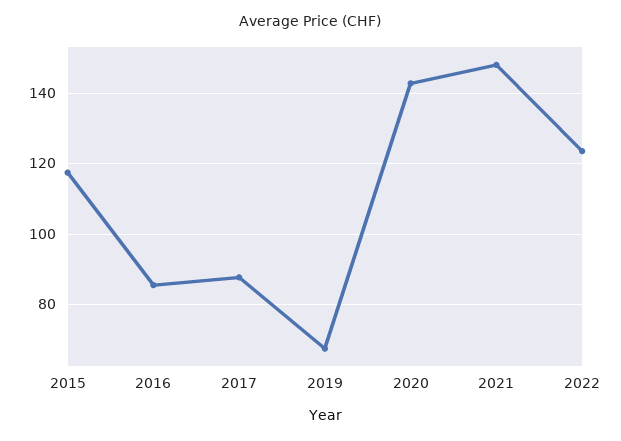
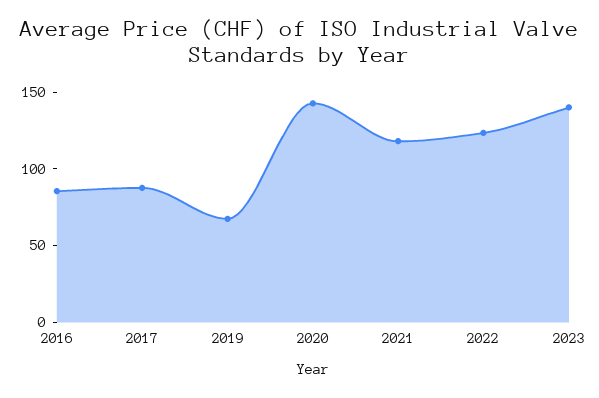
2015: 118 -> none
2021: 148 -> 120
2023: none -> 140

